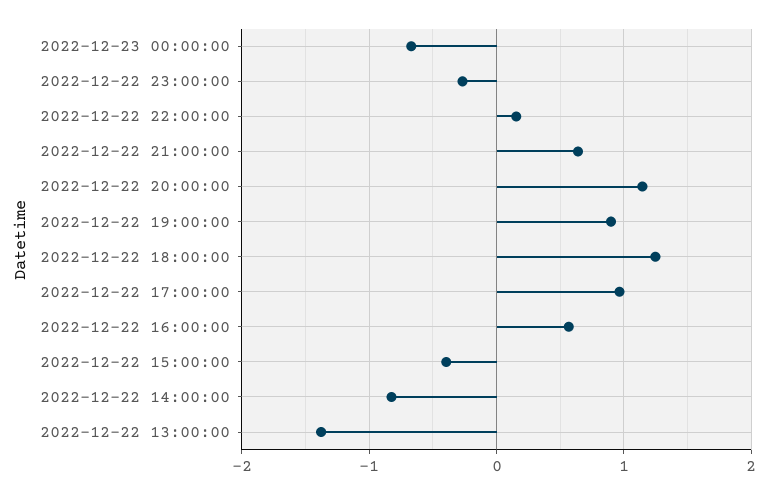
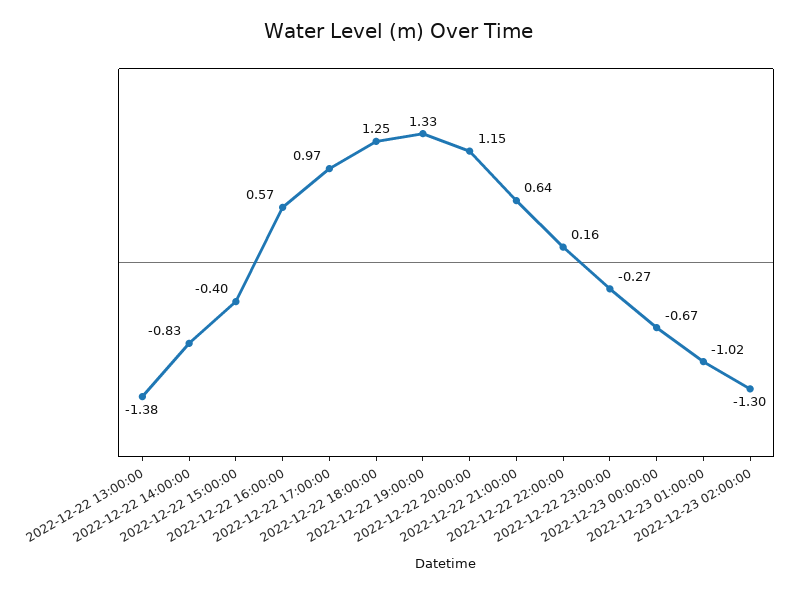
2022-12-22 19:00:00: 0.9 -> 1.33
2022-12-23 01:00:00: none -> -1.02
2022-12-23 02:00:00: none -> -1.3

